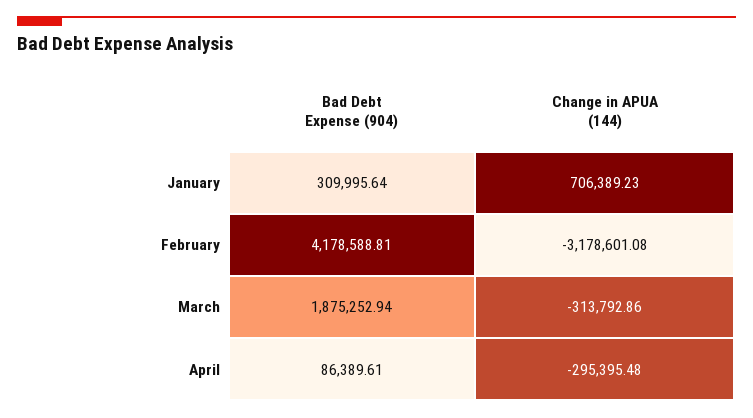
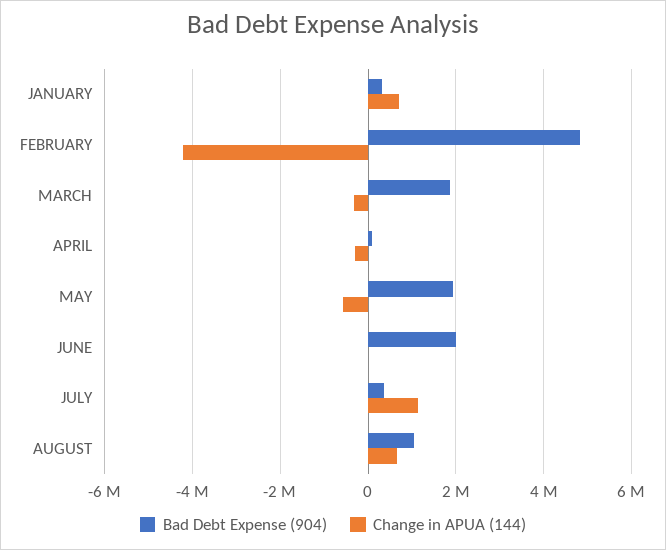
Bad Debt Expense (904), February: 4178588.81 -> 4800000
Change in APUA (144), February: -3178601.08 -> -4200000
Bad Debt Expense (904), MAY: none -> 2000000
Change in APUA (144), MAY: none -> -600000
Bad Debt Expense (904), JUNE: none -> 2000000
Change in APUA (144), JUNE: none -> 0
Bad Debt Expense (904), JULY: none -> 400000
Change in APUA (144), JULY: none -> 1200000
Bad Debt Expense (904), AUGUST: none -> 1000000
Change in APUA (144), AUGUST: none -> 600000

